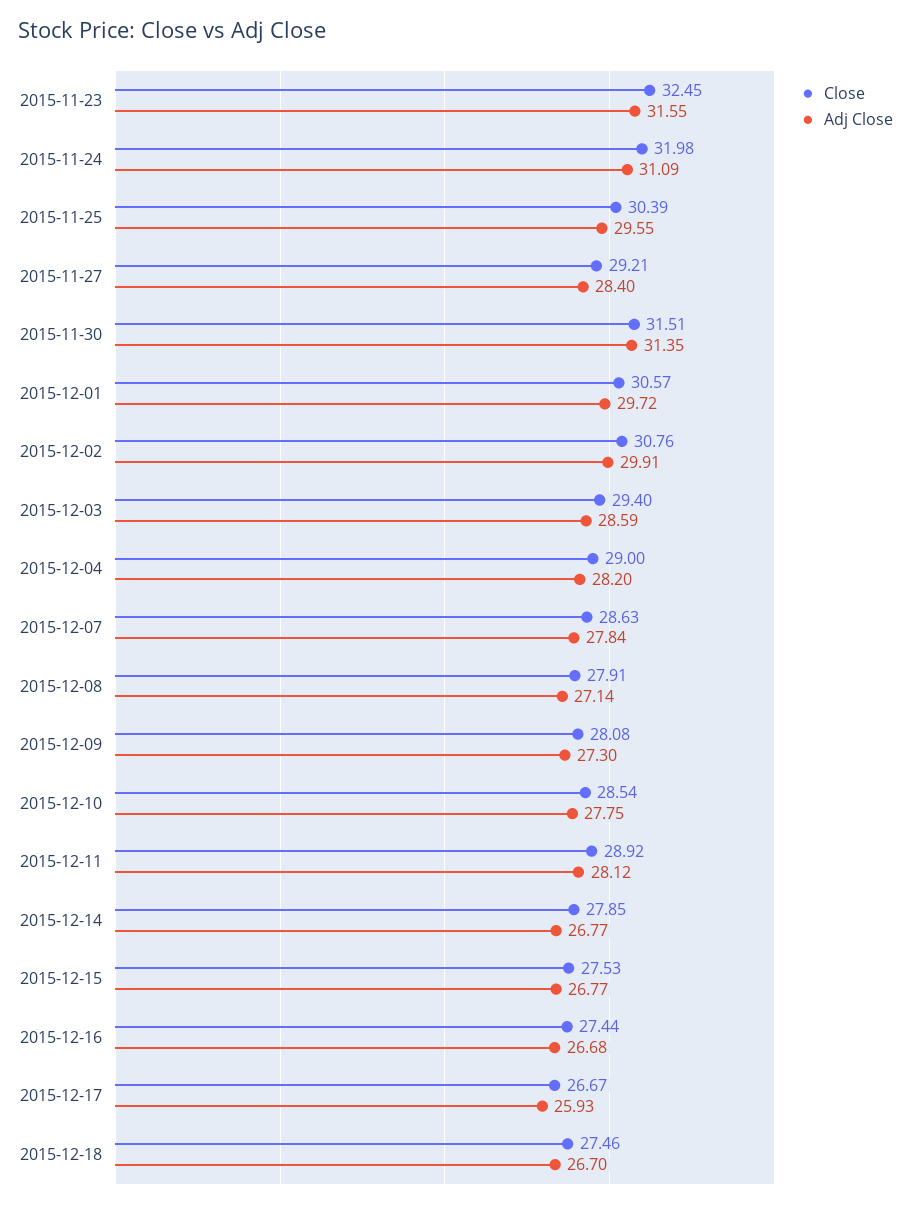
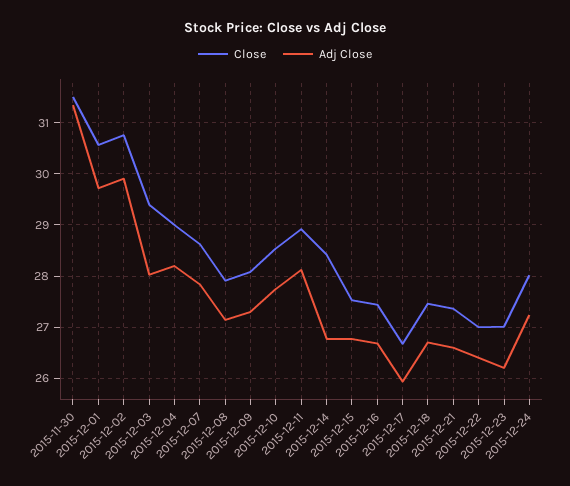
Close, 2015-11-23: 32.45 -> none
Adj Close, 2015-11-23: 31.55 -> none
Close, 2015-11-24: 31.98 -> none
Adj Close, 2015-11-24: 31.09 -> none
Close, 2015-11-25: 30.39 -> none
Adj Close, 2015-11-25: 29.55 -> none
Close, 2015-11-27: 29.21 -> none
Adj Close, 2015-11-27: 28.4 -> none
Adj Close, 2015-12-03: 28.59 -> 28
Close, 2015-12-14: 27.85 -> 28.4
Close, 2015-12-21: none -> 27.4
Adj Close, 2015-12-21: none -> 26.6
Close, 2015-12-22: none -> 27
Adj Close, 2015-12-22: none -> 26.4
Close, 2015-12-23: none -> 27
Adj Close, 2015-12-23: none -> 26.2
Close, 2015-12-24: none -> 28
Adj Close, 2015-12-24: none -> 27.2

